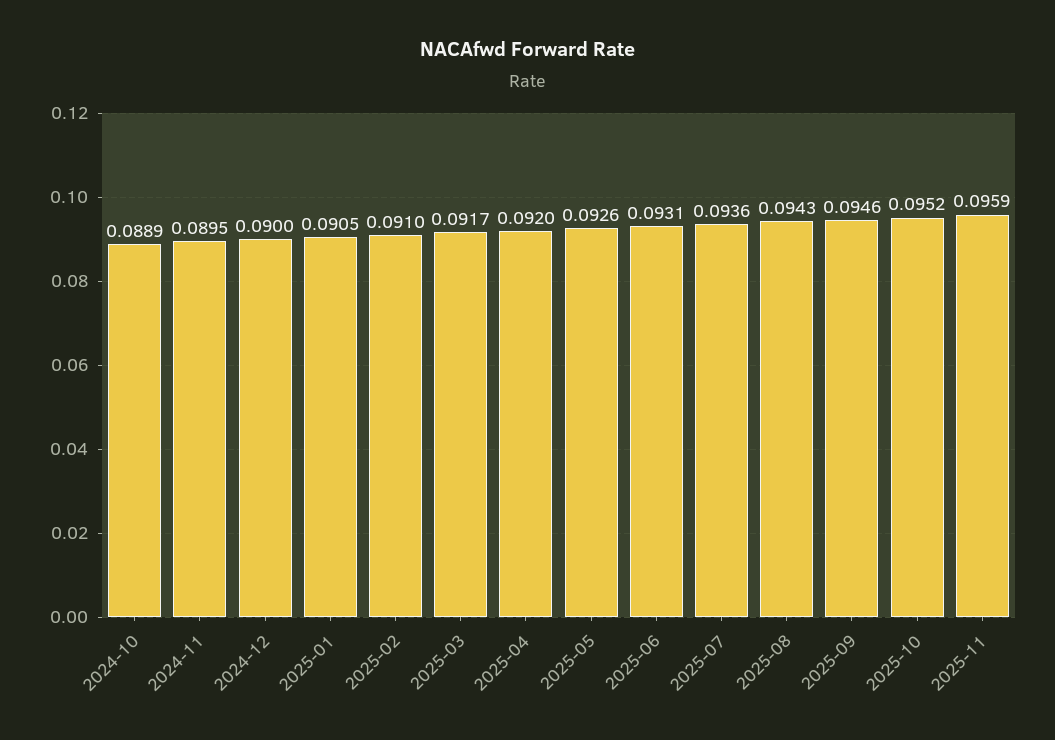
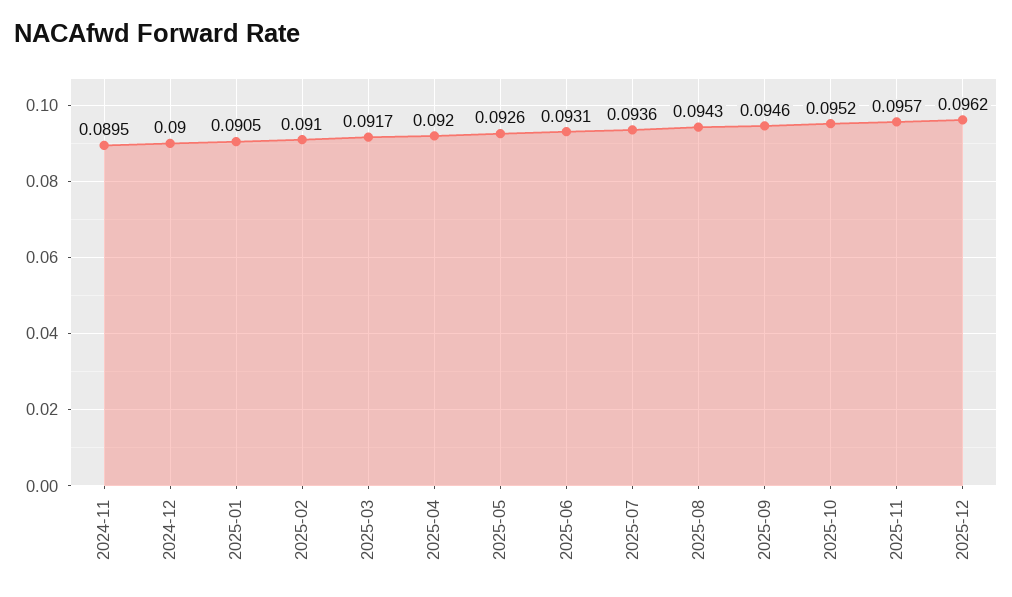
2024-10: 0.0889 -> none
2025-11: 0.0959 -> 0.0957
2025-12: none -> 0.0962

